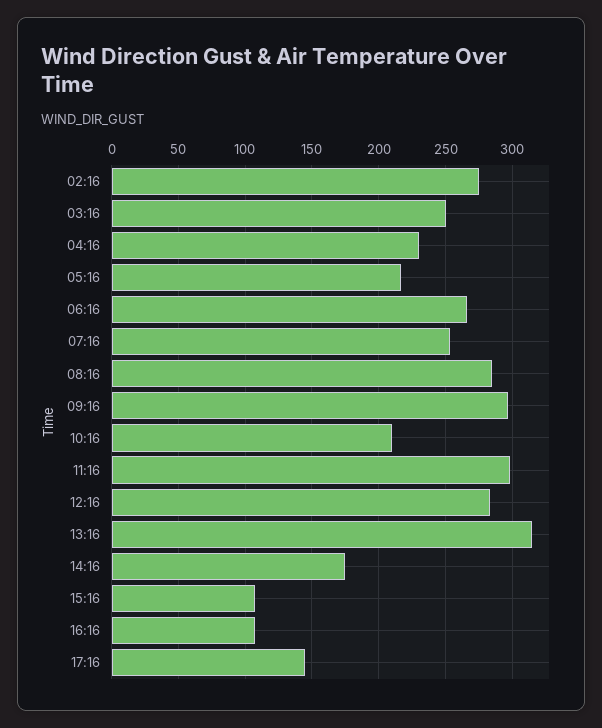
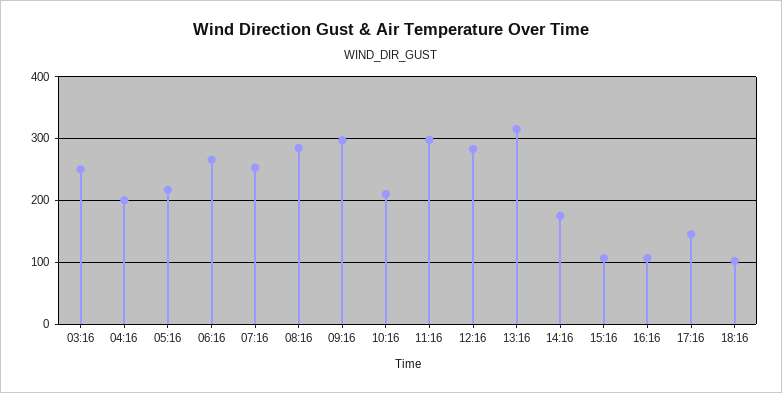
02:16: 275 -> none
04:16: 230 -> 200
18:16: none -> 100

